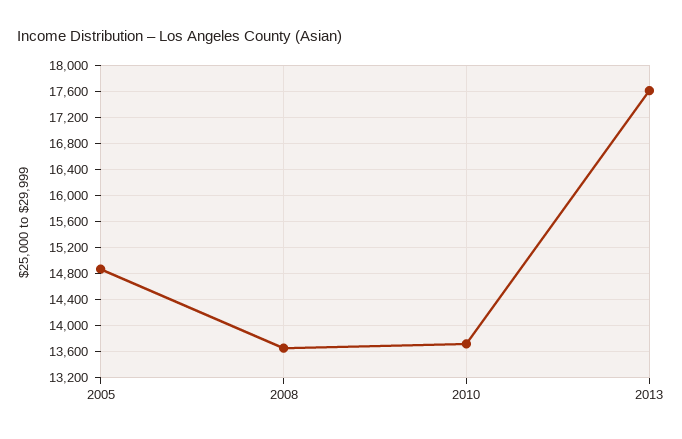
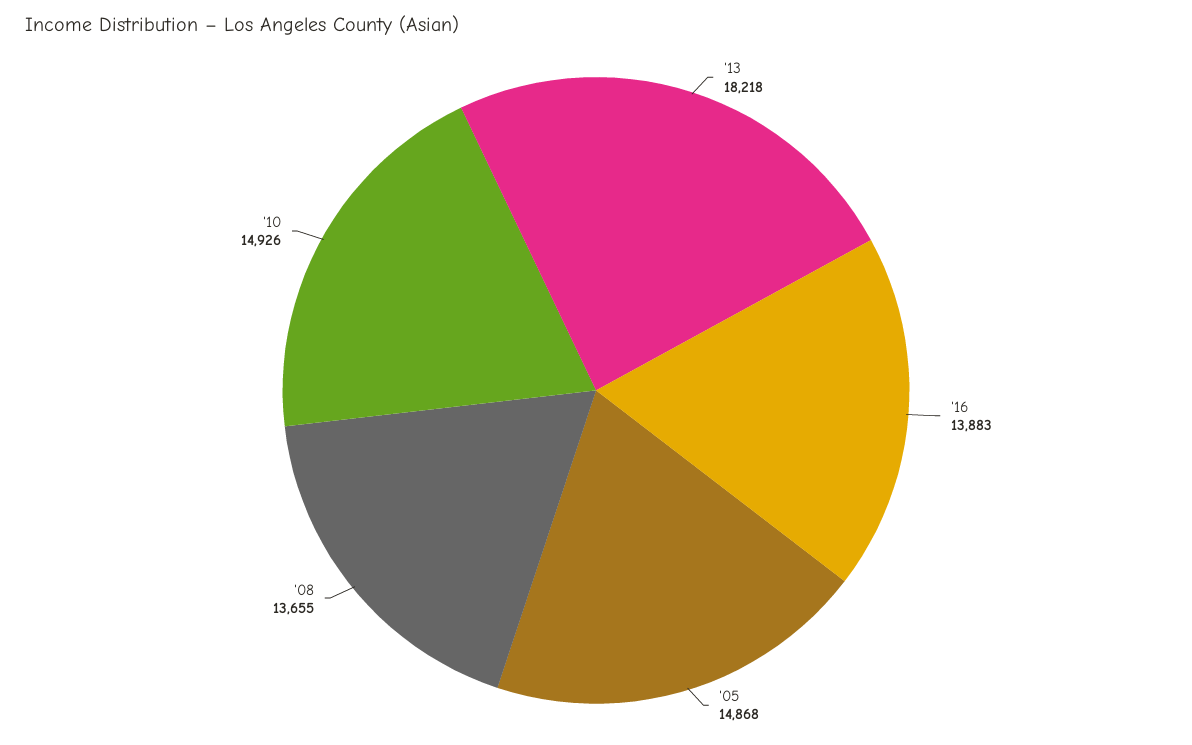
2010: 13700 -> 14926
2013: 17600 -> 18218
'16: none -> 13883

